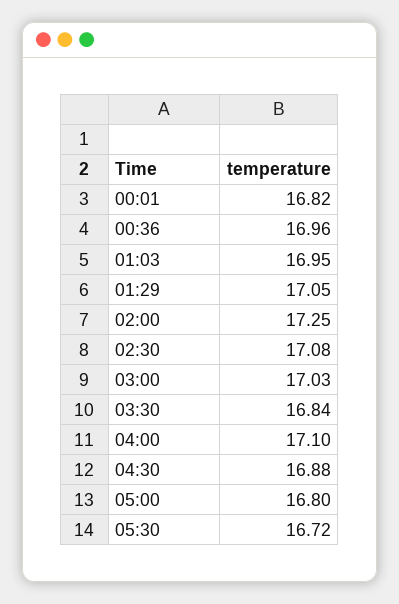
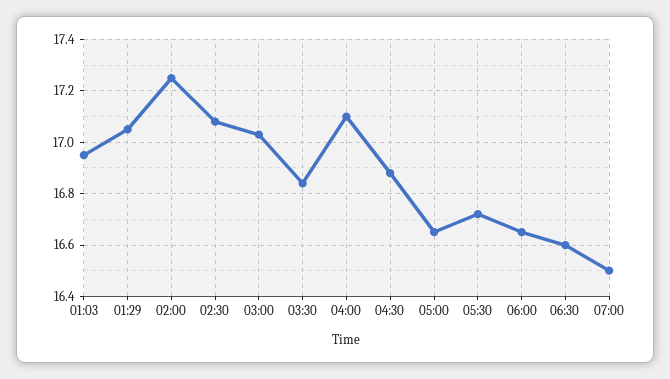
00:01: 16.82 -> none
00:36: 16.96 -> none
05:00: 16.8 -> 16.65
06:00: none -> 16.65
06:30: none -> 16.6
07:00: none -> 16.5

